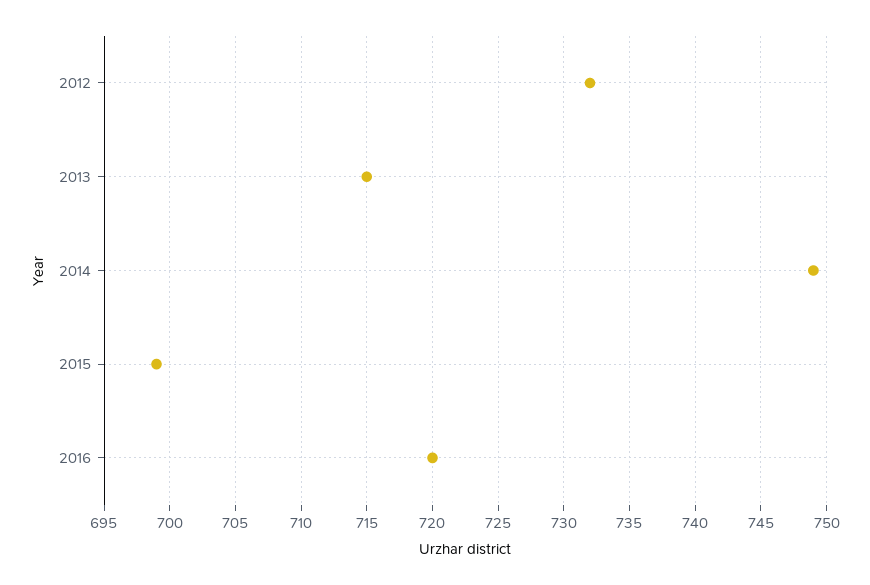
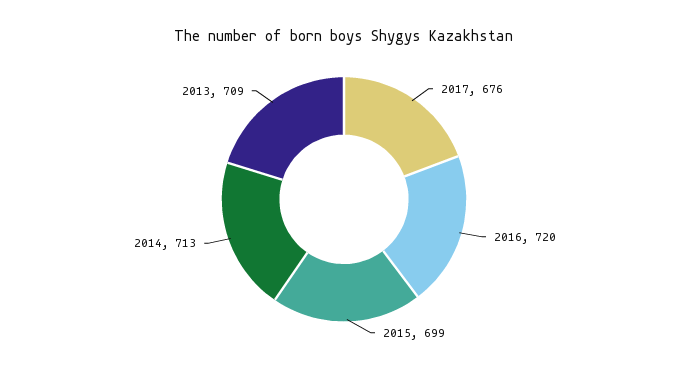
2012: 732 -> none
2013: 715 -> 709
2014: 749 -> 713
2017: none -> 676

